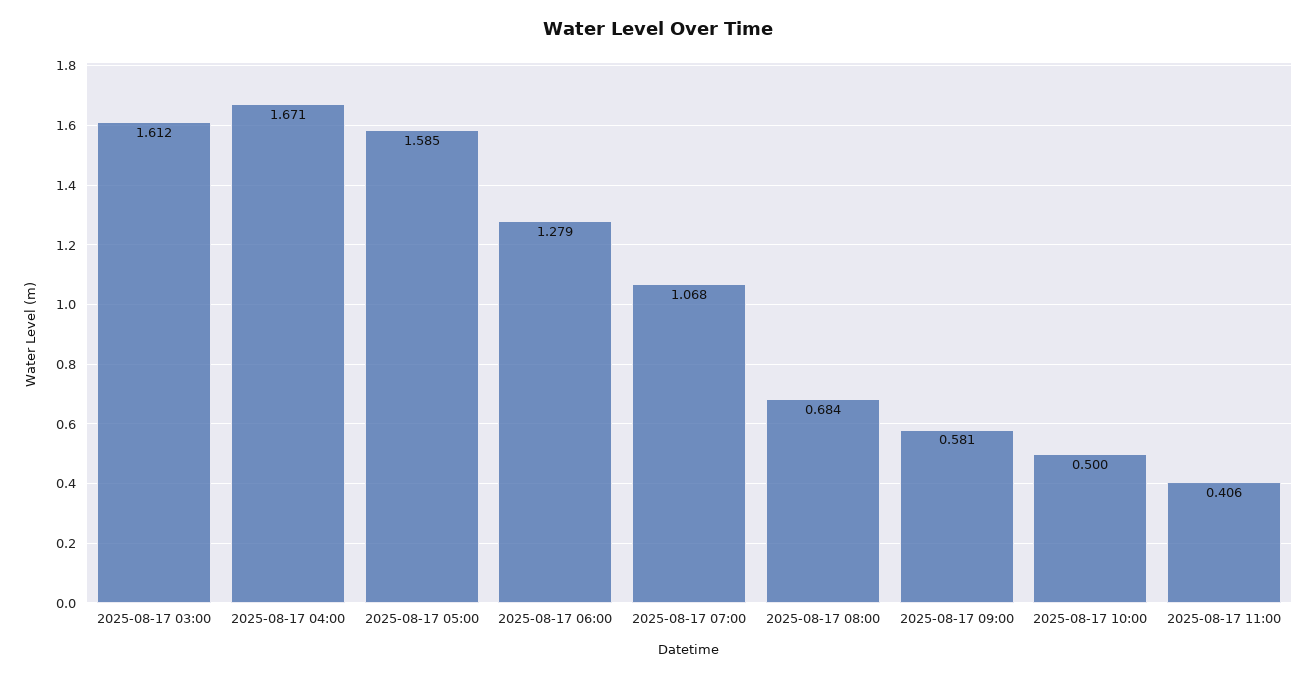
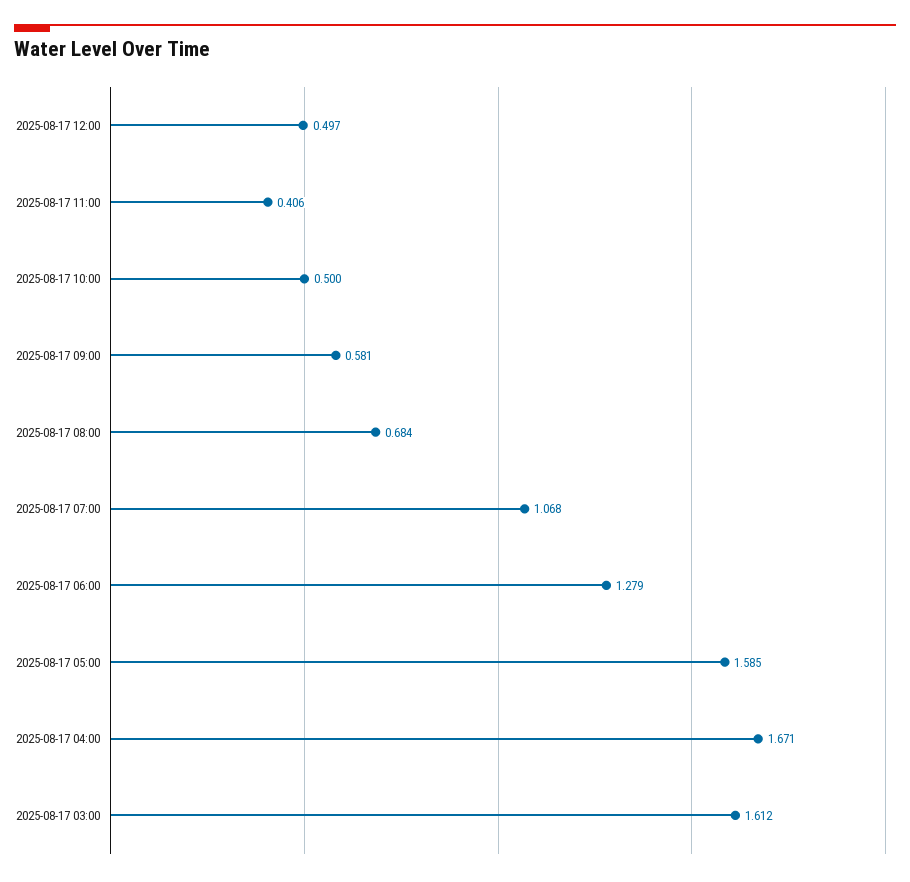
2025-08-17 12:00: none -> 0.497

